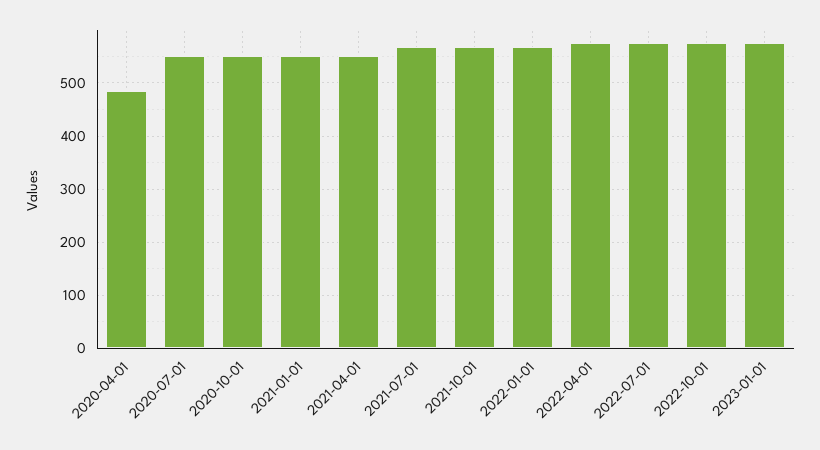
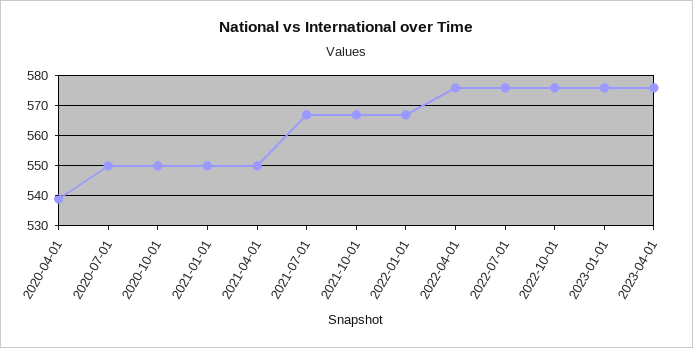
2020-04-01: 480 -> 540
2023-04-01: none -> 575

